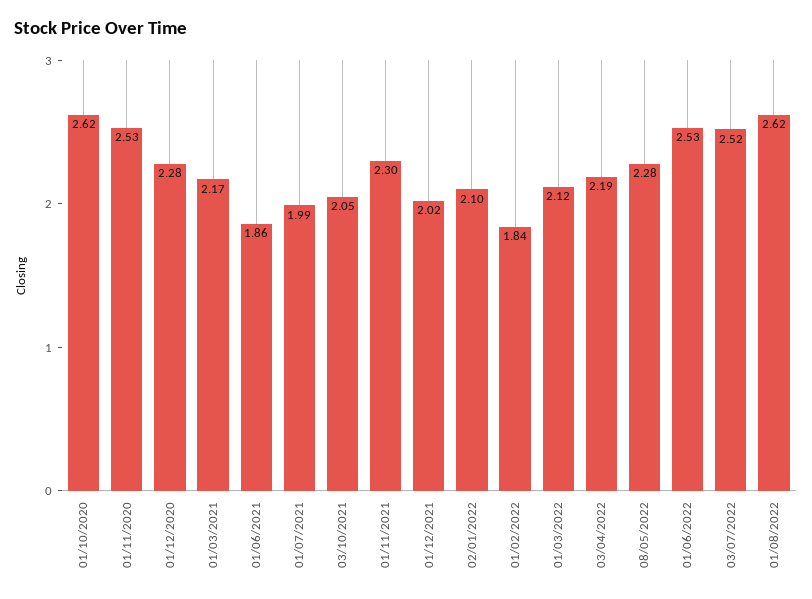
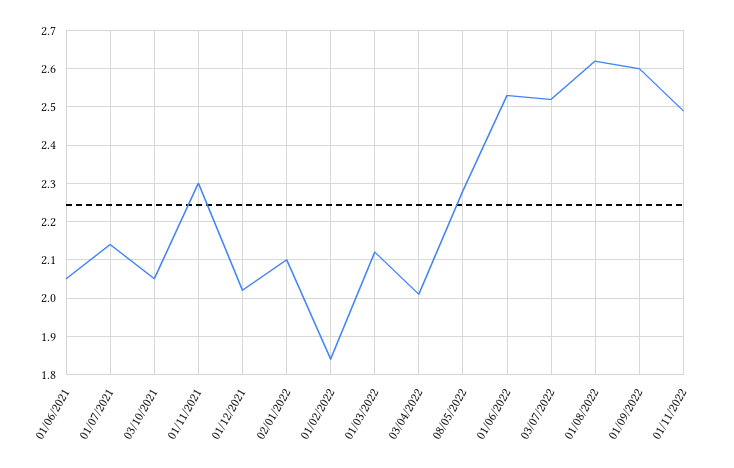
01/10/2020: 2.62 -> none
01/11/2020: 2.53 -> none
01/12/2020: 2.28 -> none
01/03/2021: 2.17 -> none
01/06/2021: 1.86 -> 2.05
01/07/2021: 1.99 -> 2.15
03/04/2022: 2.19 -> 2
01/09/2022: none -> 2.6
01/11/2022: none -> 2.5

